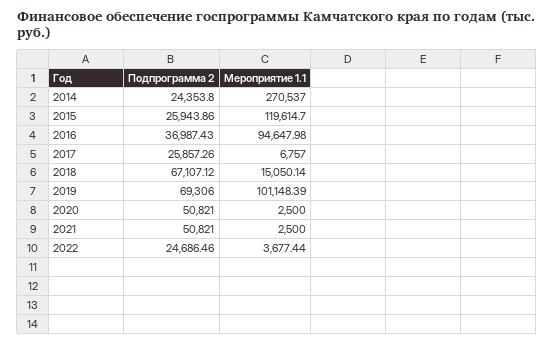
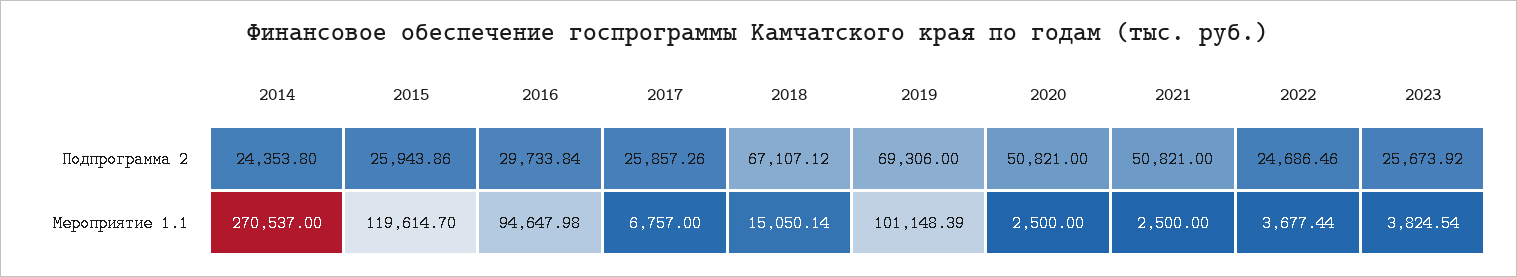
Подпрограмма 2, 2016: 36987.43 -> 29733.84
Подпрограмма 2, 2023: none -> 25673.92
Мероприятие 1.1, 2023: none -> 3824.54

